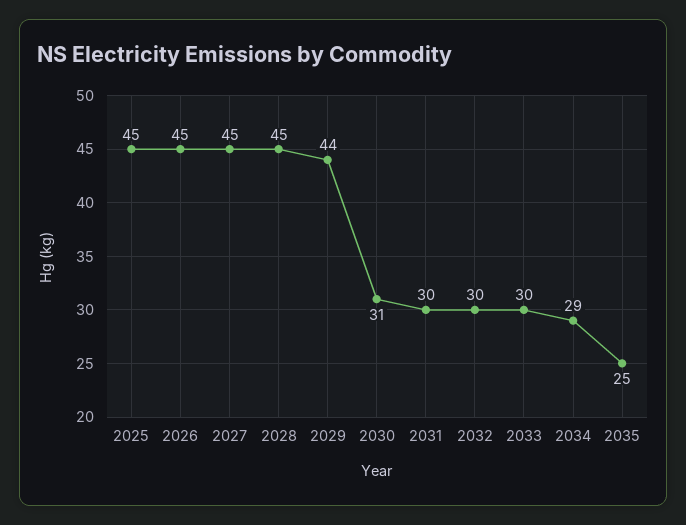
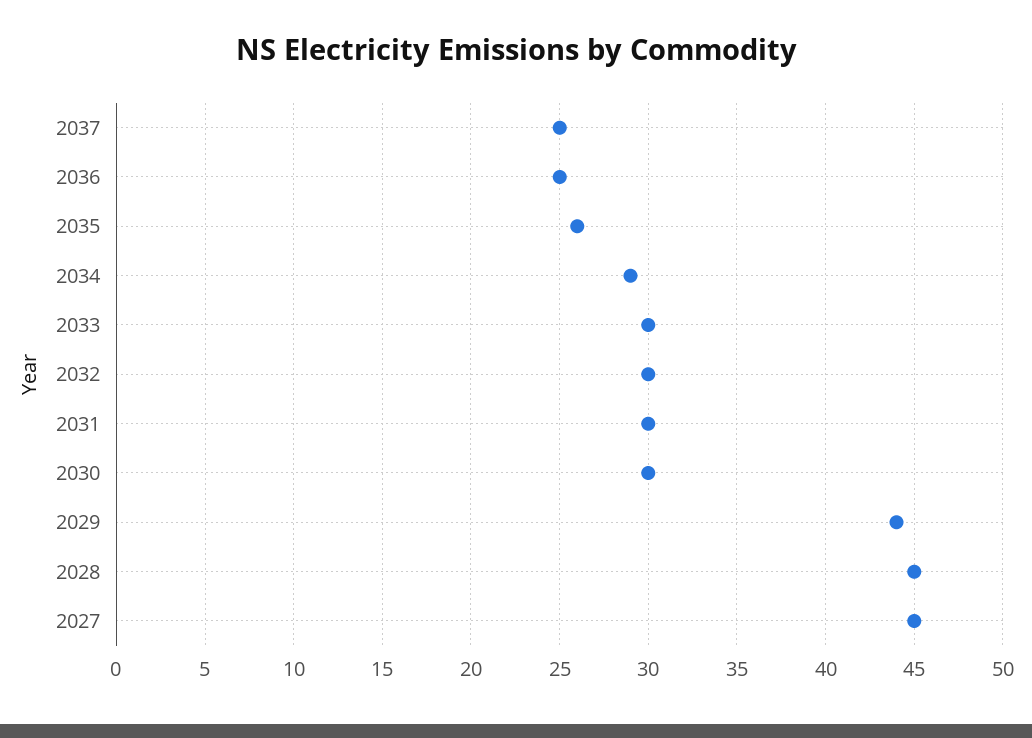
2025: 45 -> none
2026: 45 -> none
2030: 31 -> 30
2035: 25 -> 26
2037: none -> 25
2036: none -> 25

